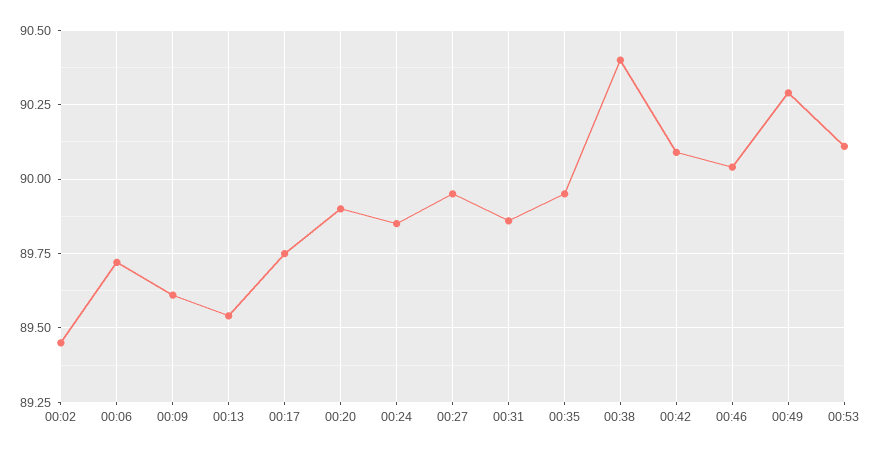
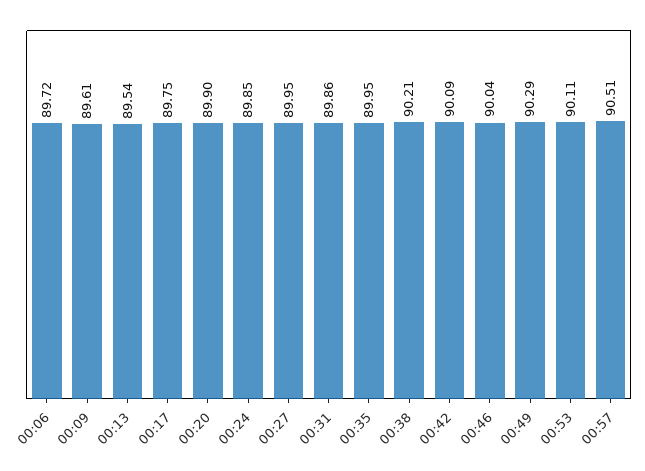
00:02: 89.45 -> none
00:38: 90.4 -> 90.21
00:57: none -> 90.51

